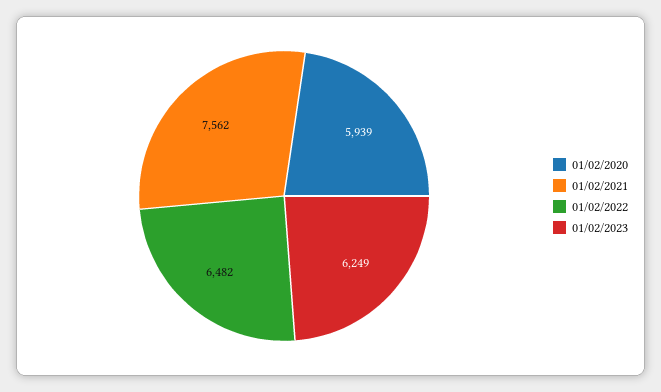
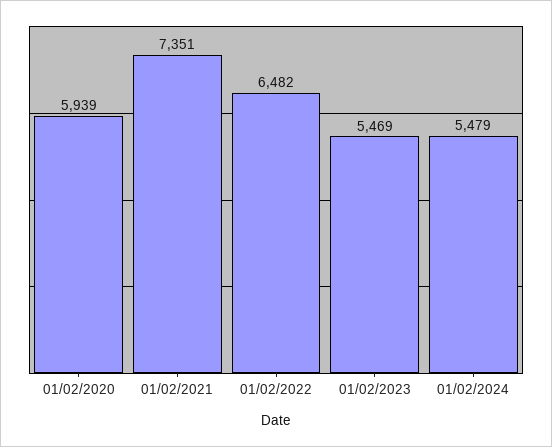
01/02/2021: 7562 -> 7351
01/02/2023: 6249 -> 5469
01/02/2024: none -> 5479

